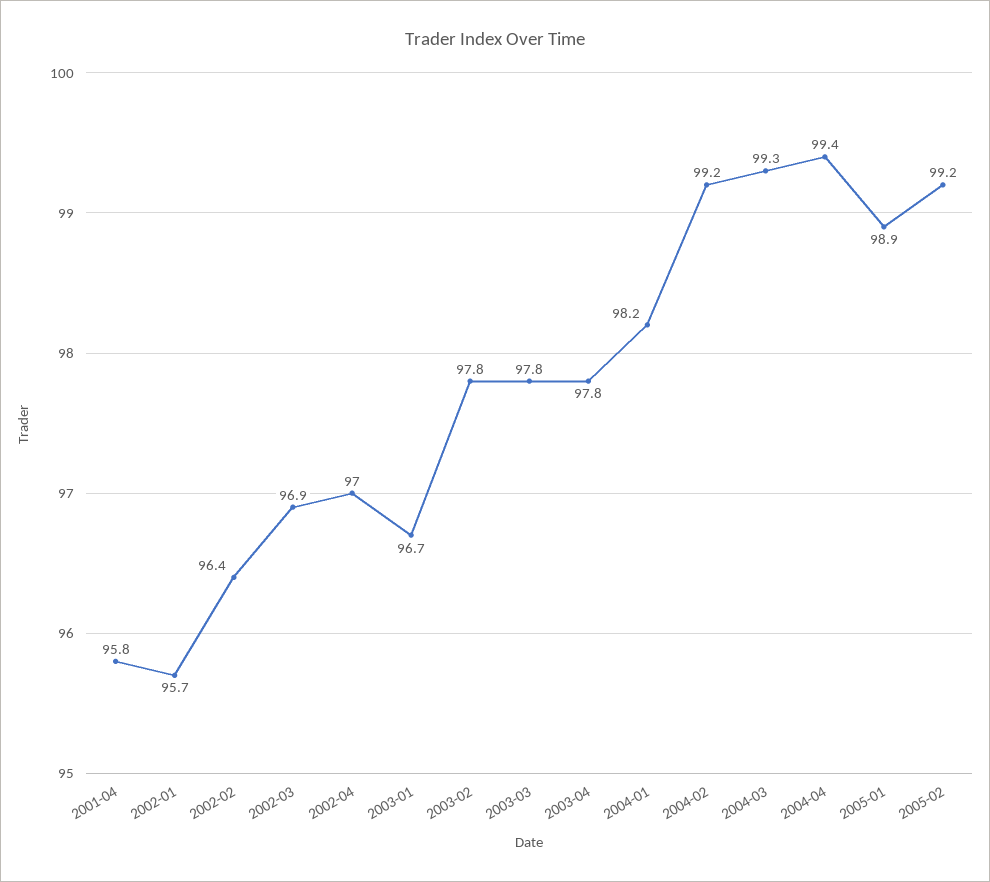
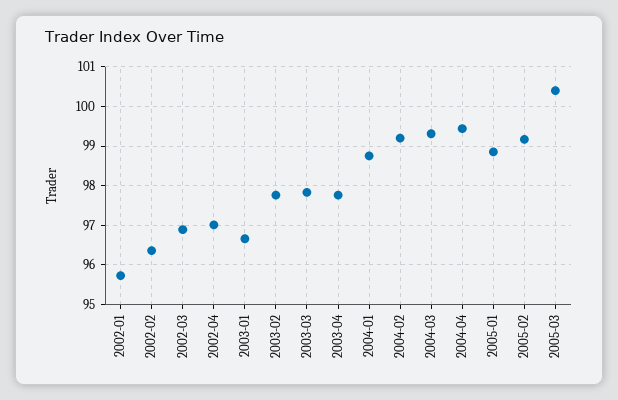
2001-04: 95.8 -> none
2004-01: 98.2 -> 98.8
2005-03: none -> 100.4

